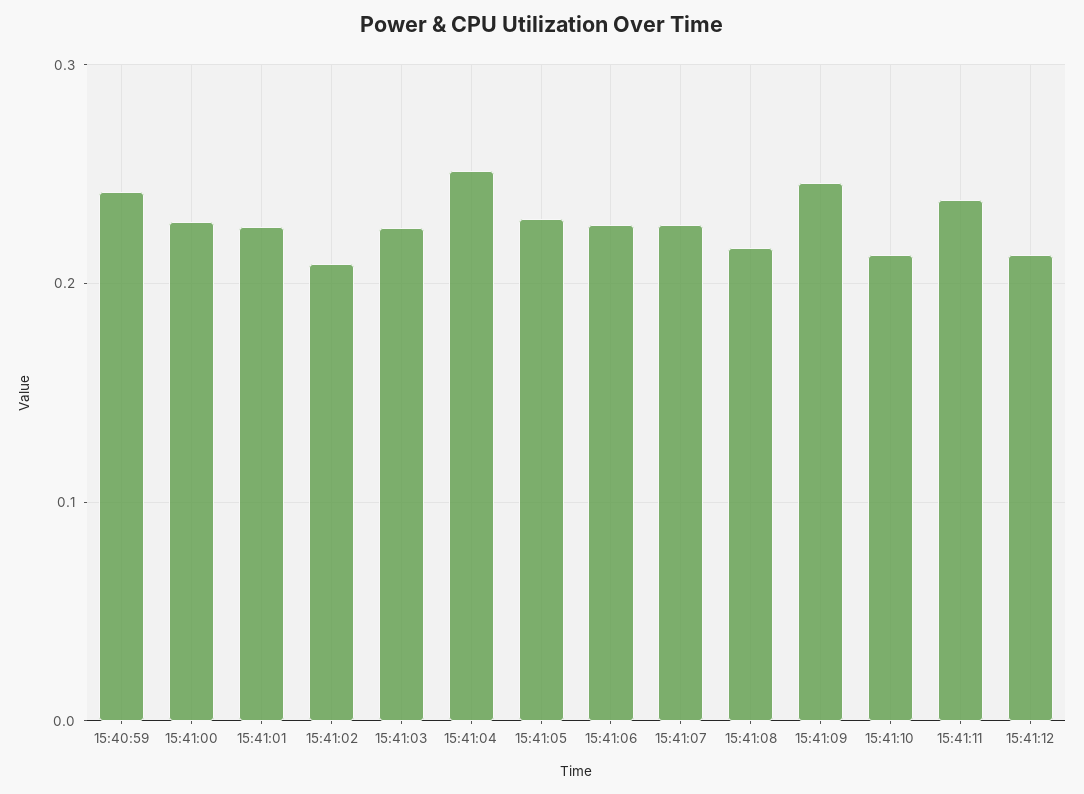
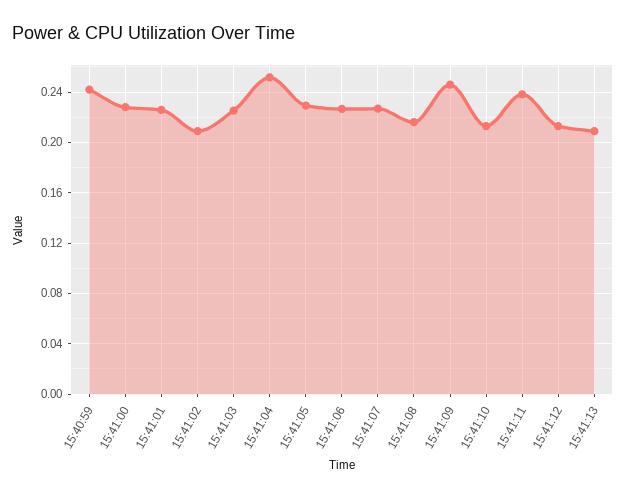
15:41:13: none -> 0.21

